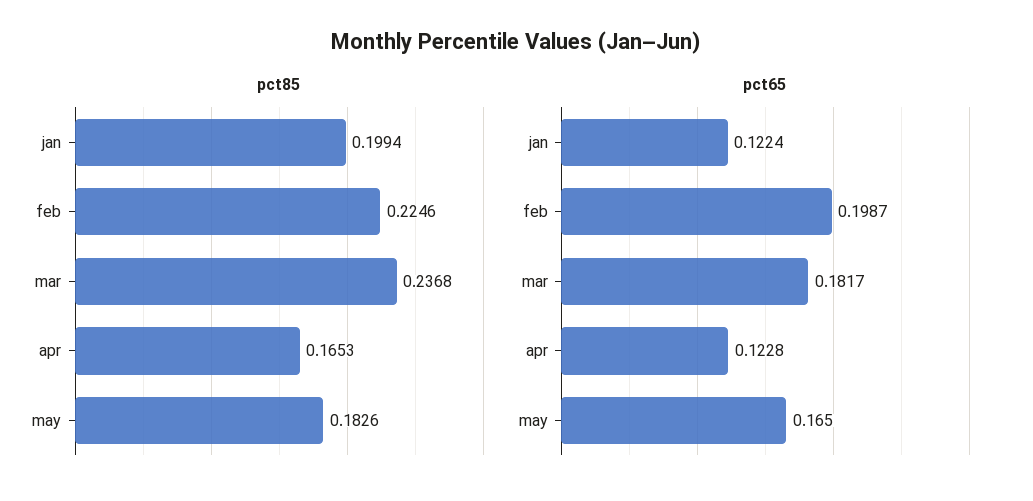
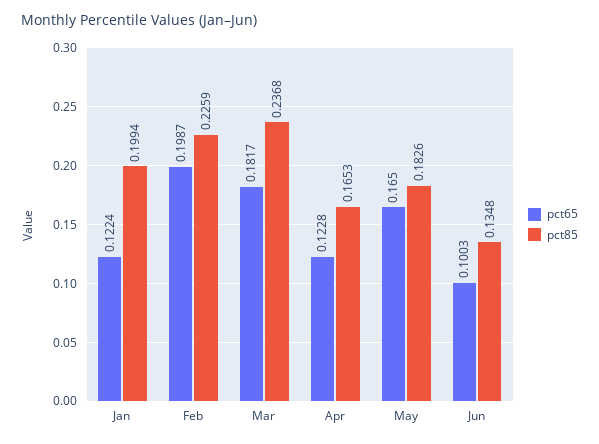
pct85, feb: 0.2246 -> 0.2259
pct65, Jun: none -> 0.1003
pct85, Jun: none -> 0.1348

